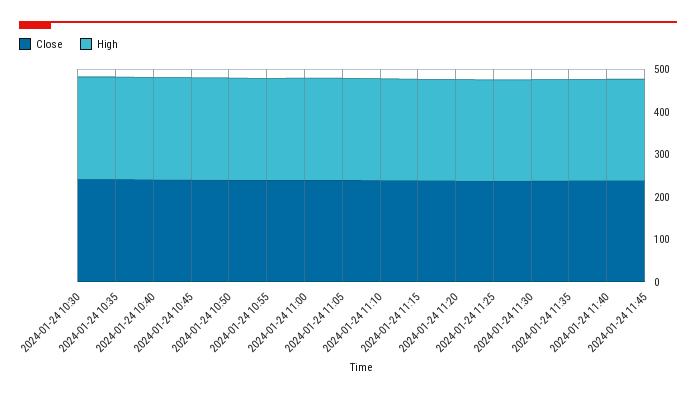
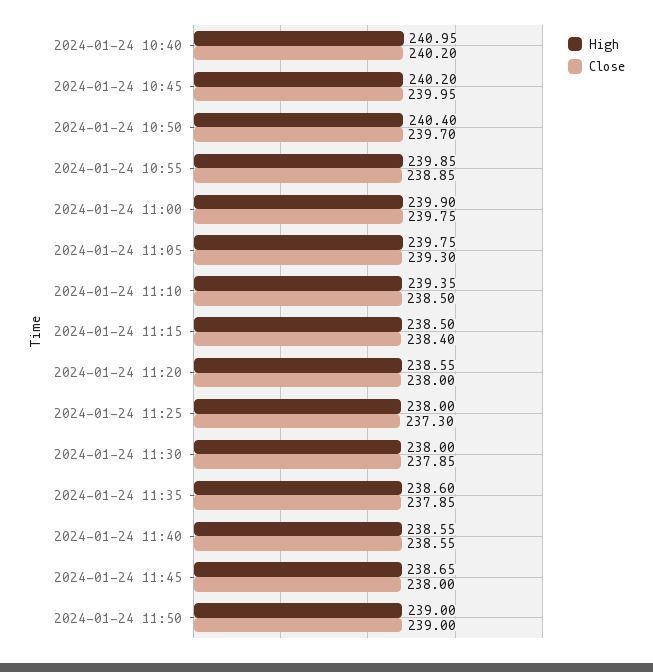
Close, 2024-01-24 10:30: 240 -> none
High, 2024-01-24 10:30: 240 -> none
Close, 2024-01-24 10:35: 240 -> none
High, 2024-01-24 10:35: 240 -> none
High, 2024-01-24 11:50: none -> 239
Close, 2024-01-24 11:50: none -> 239

